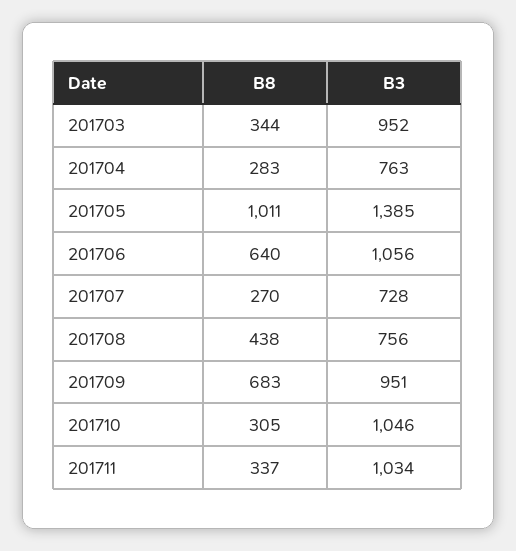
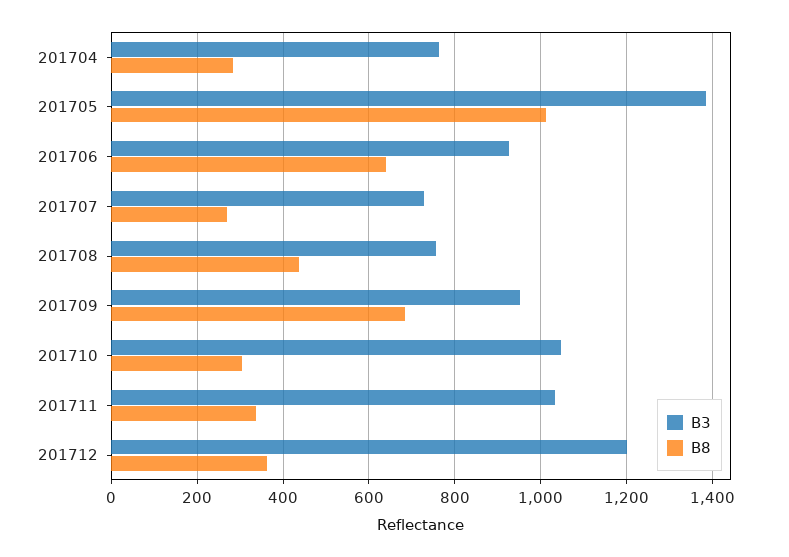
B8, 201703: 344 -> none
B3, 201703: 952 -> none
B3, 201706: 1056 -> 920
B3, 201712: none -> 1200
B8, 201712: none -> 360

